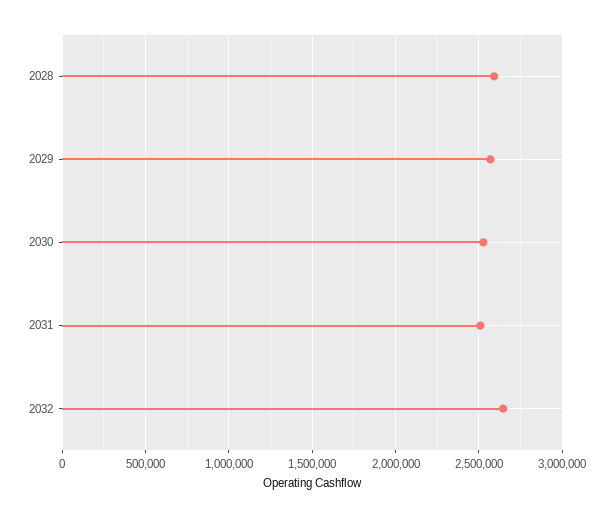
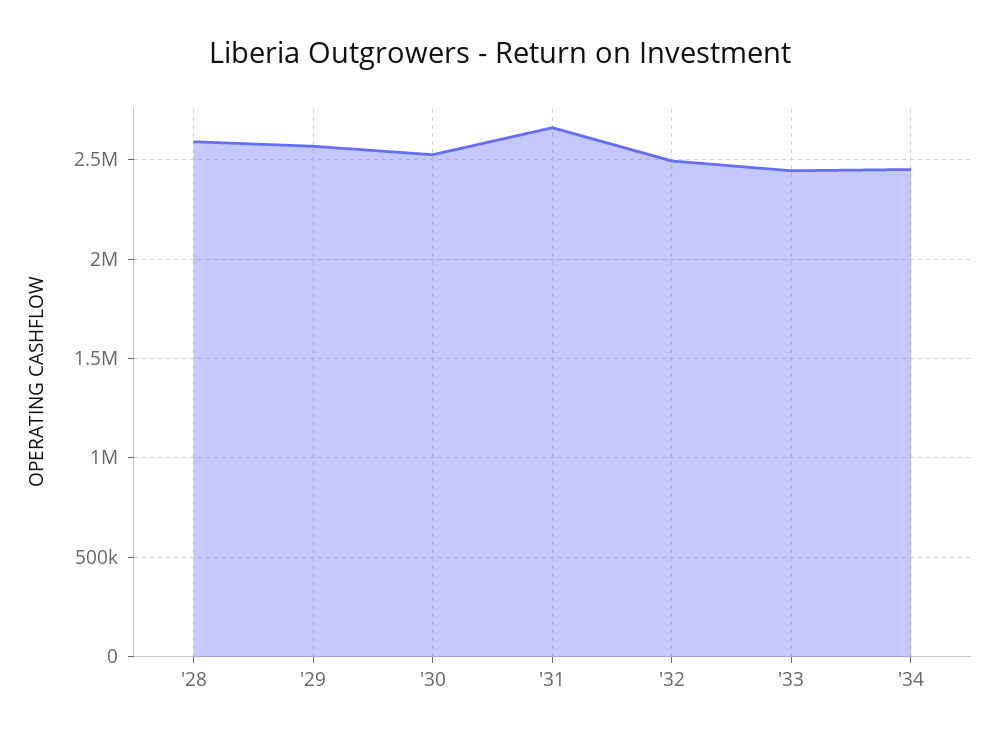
2031: 2500000 -> 2650000
2032: 2650000 -> 2500000
'33: none -> 2450000
'34: none -> 2450000

